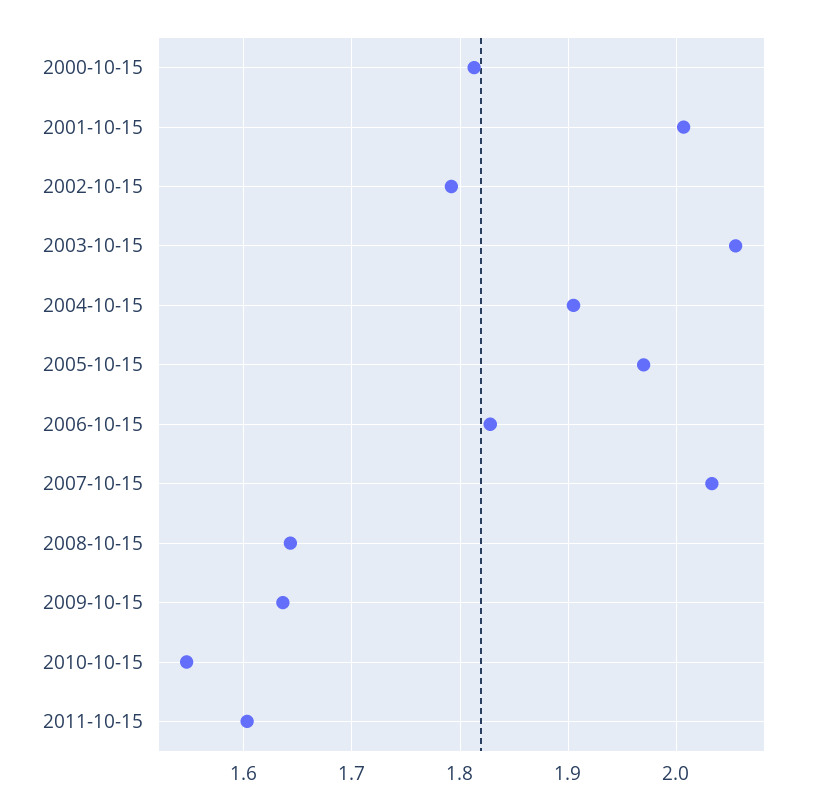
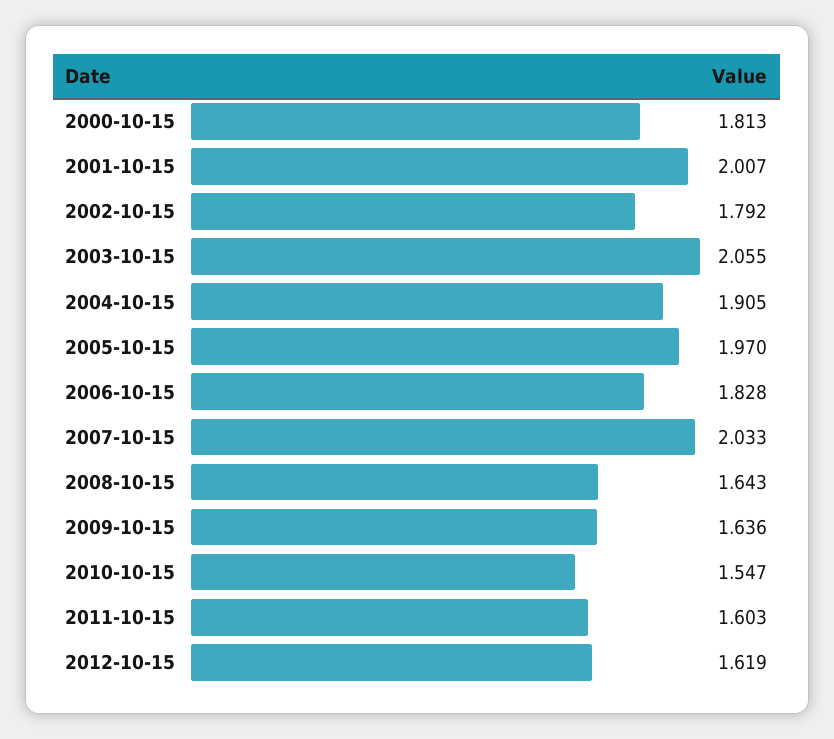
2012-10-15: none -> 1.619

